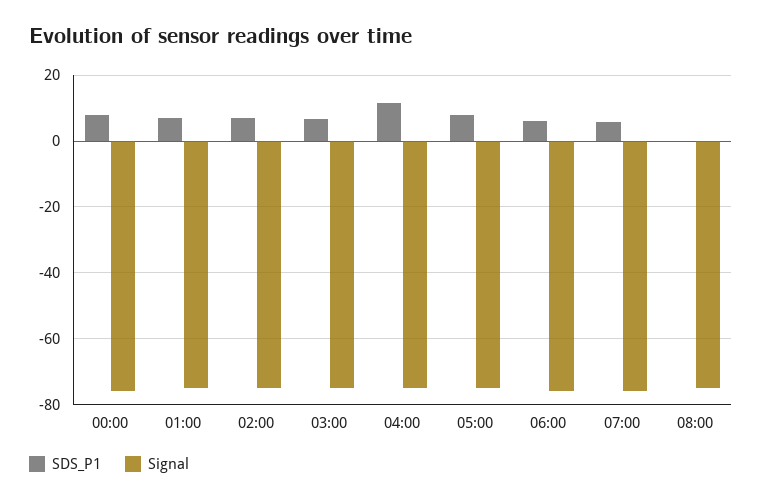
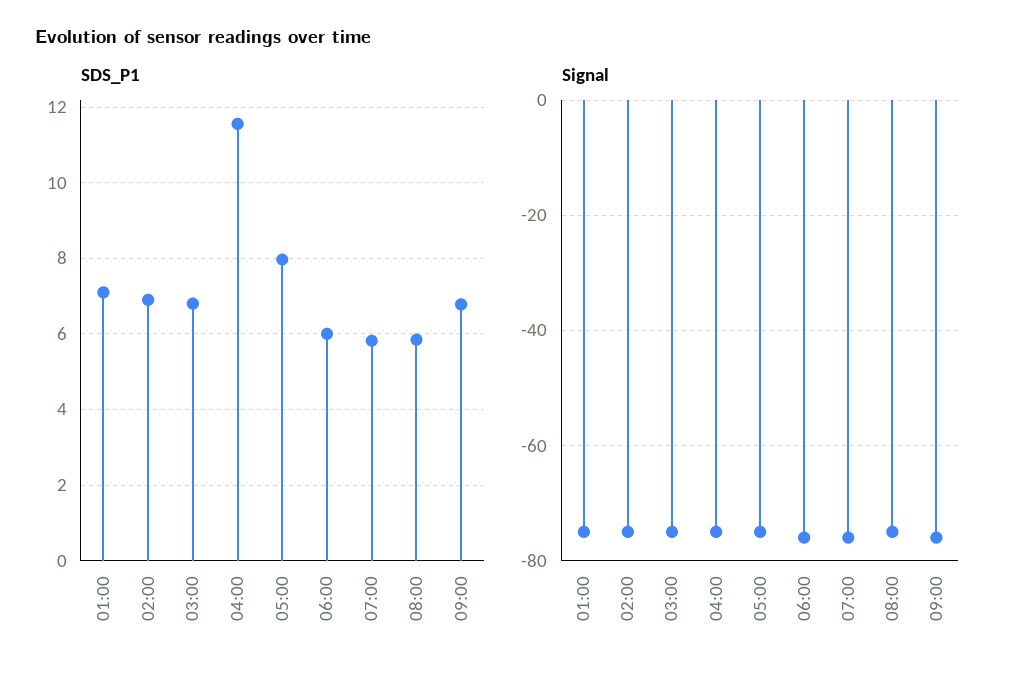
SDS_P1, 00:00: 8 -> none
Signal, 00:00: -76 -> none
SDS_P1, 08:00: 0 -> 5.8
SDS_P1, 09:00: none -> 6.8
Signal, 09:00: none -> -75

